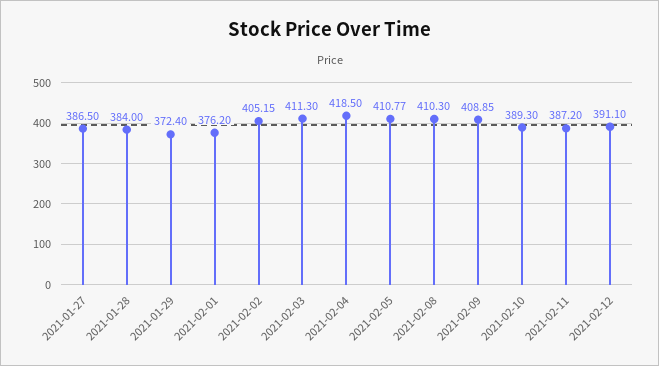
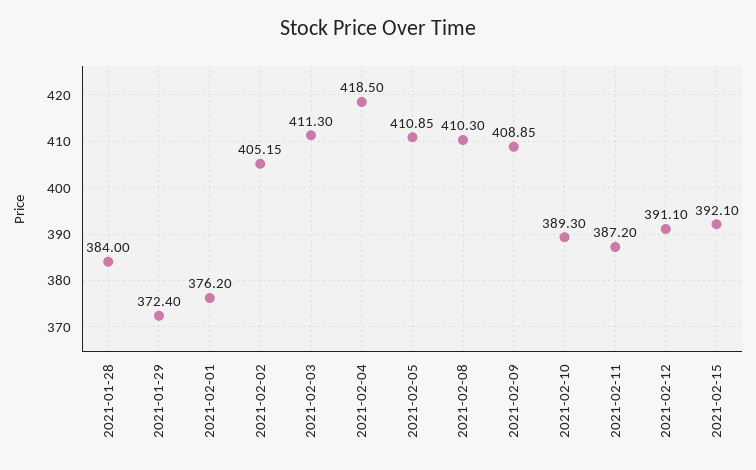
2021-01-27: 386.5 -> none
2021-02-05: 410.77 -> 410.85
2021-02-15: none -> 392.1

